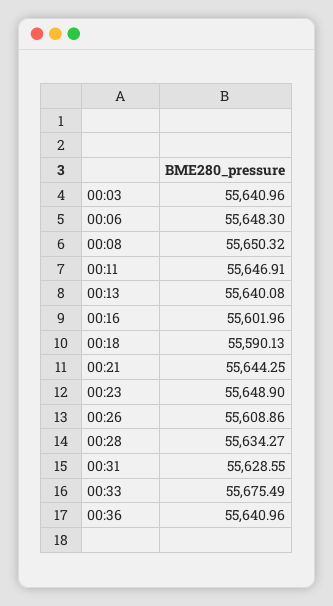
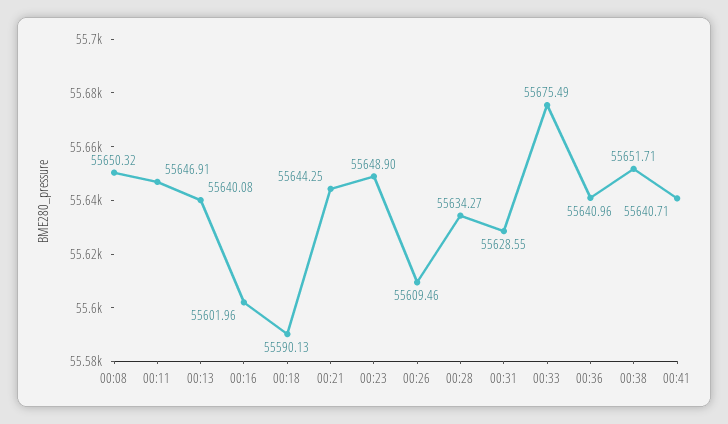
00:03: 55640.96 -> none
00:06: 55648.3 -> none
00:26: 55608.86 -> 55609.46
00:38: none -> 55651.71
00:41: none -> 55640.71

